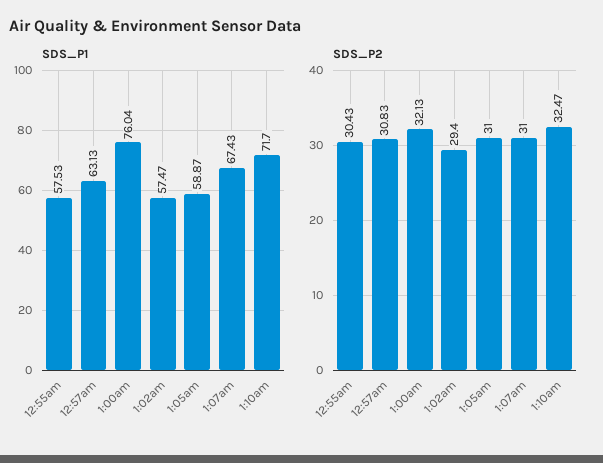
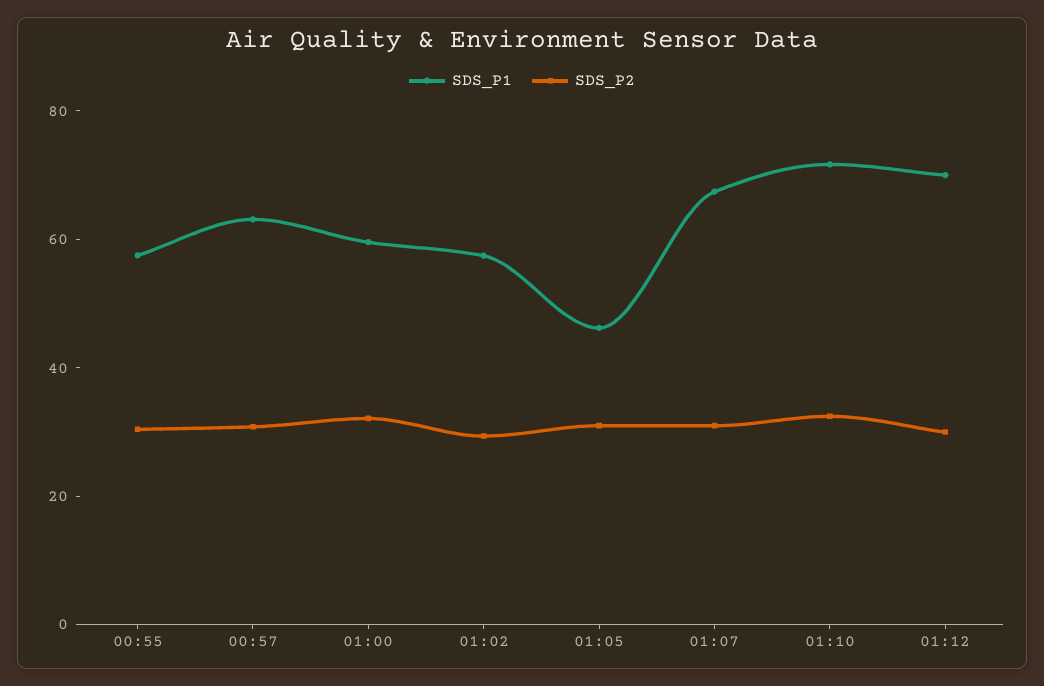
SDS_P1, 1:00am: 76.04 -> 60
SDS_P1, 1:05am: 58.87 -> 45
SDS_P1, 01:12: none -> 70
SDS_P2, 01:12: none -> 30

